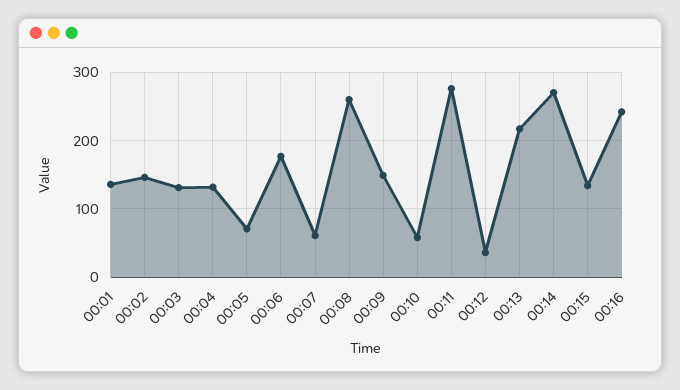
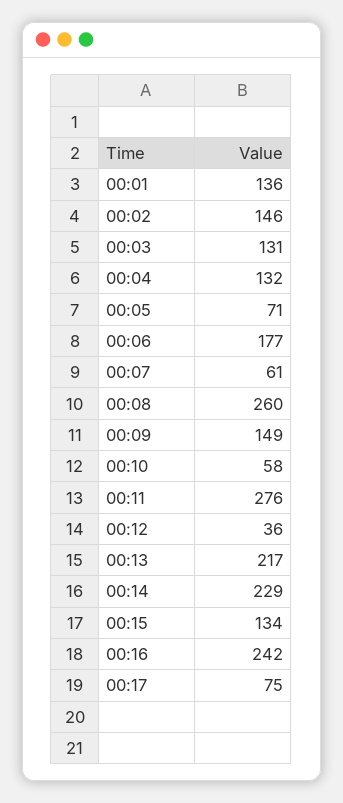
00:14: 270 -> 229
00:17: none -> 75

